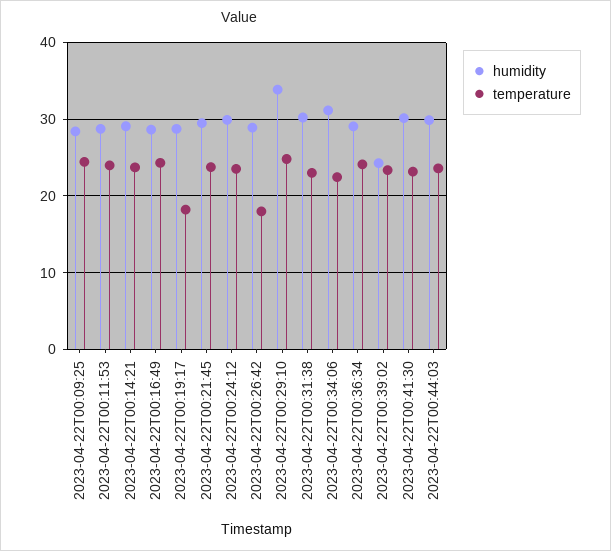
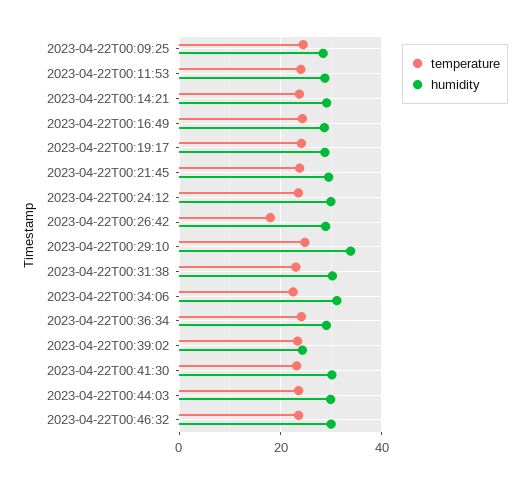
temperature, 2023-04-22T00:19:17: 18 -> 24
temperature, 2023-04-22T00:46:32: none -> 24
humidity, 2023-04-22T00:46:32: none -> 30

